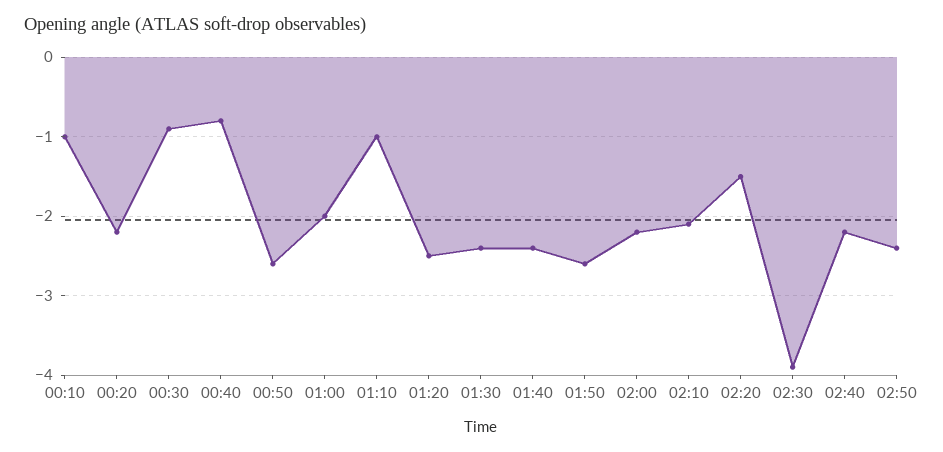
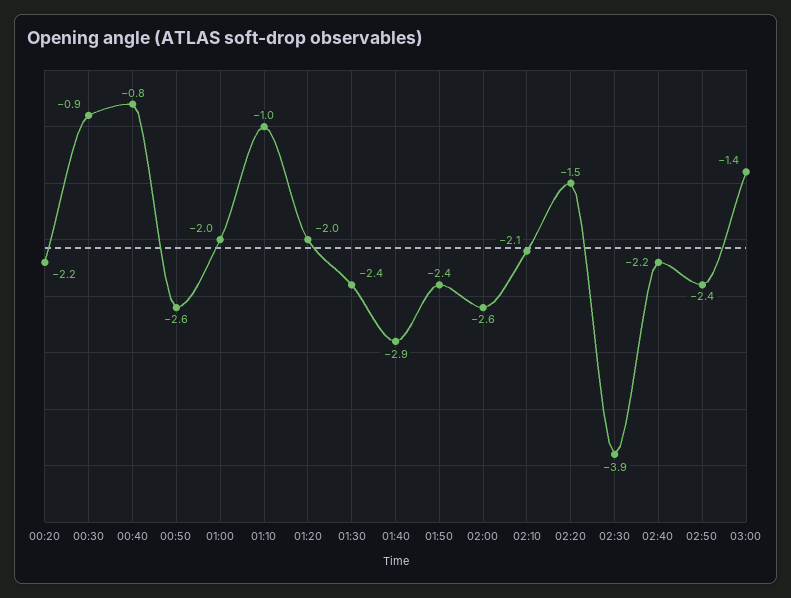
00:10: -1 -> none
01:20: -2.5 -> -2
01:40: -2.4 -> -2.9
01:50: -2.6 -> -2.4
02:00: -2.2 -> -2.6
03:00: none -> -1.4

